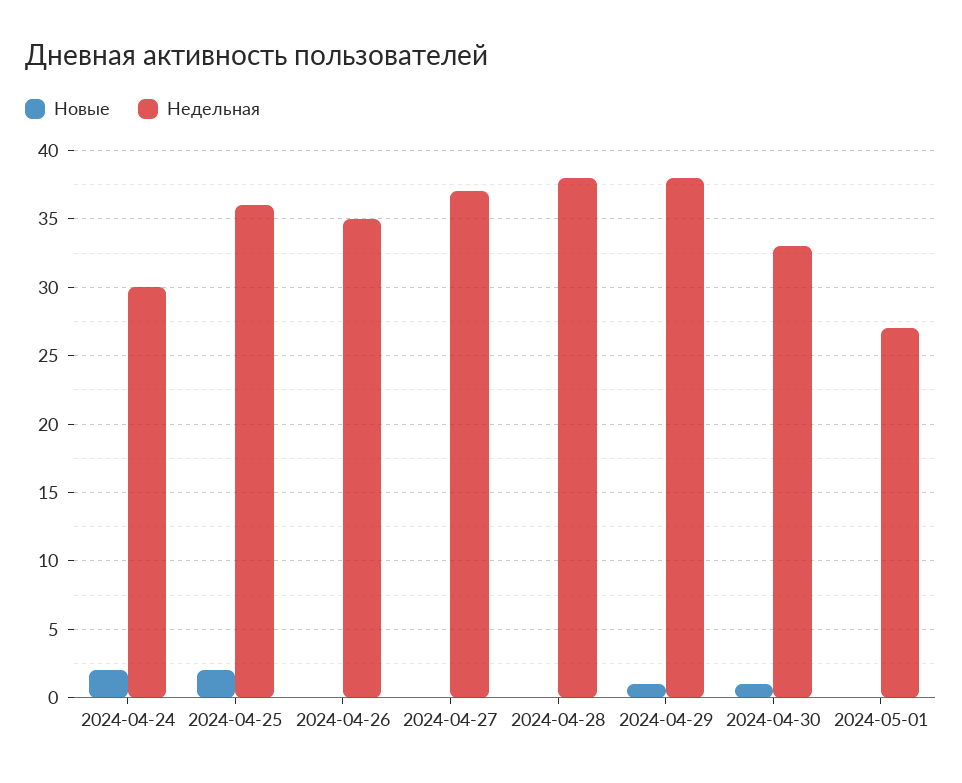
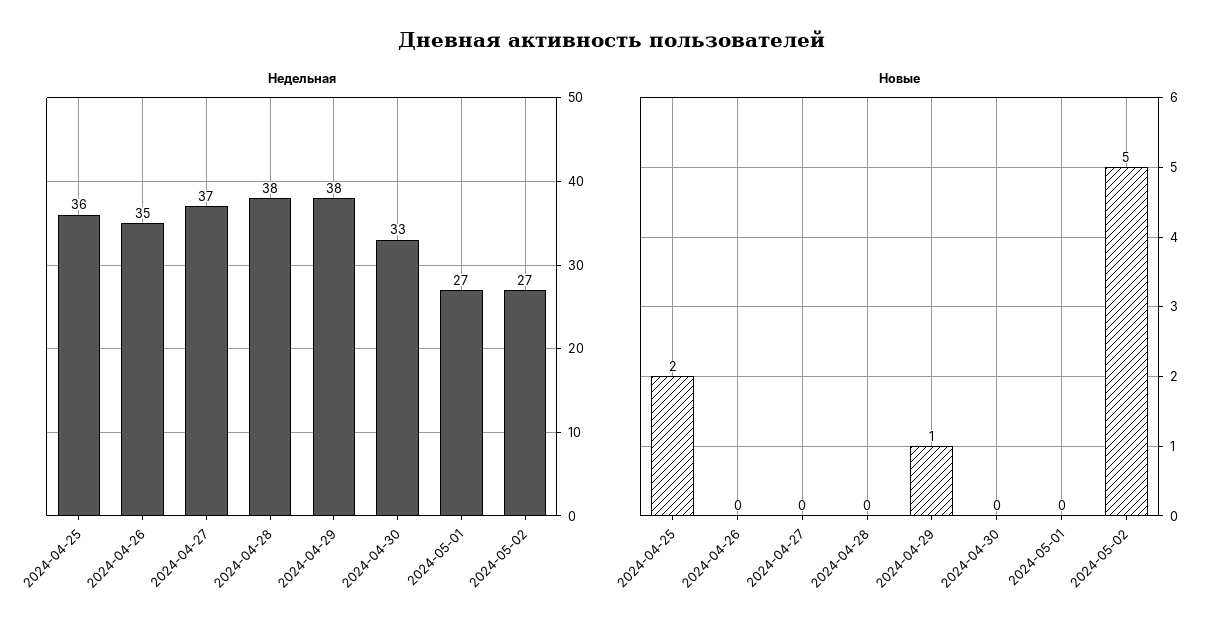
Новые, 2024-04-24: 2 -> none
Недельная, 2024-04-24: 30 -> none
Новые, 2024-04-30: 1 -> 0
Недельная, 2024-05-02: none -> 27
Новые, 2024-05-02: none -> 5

